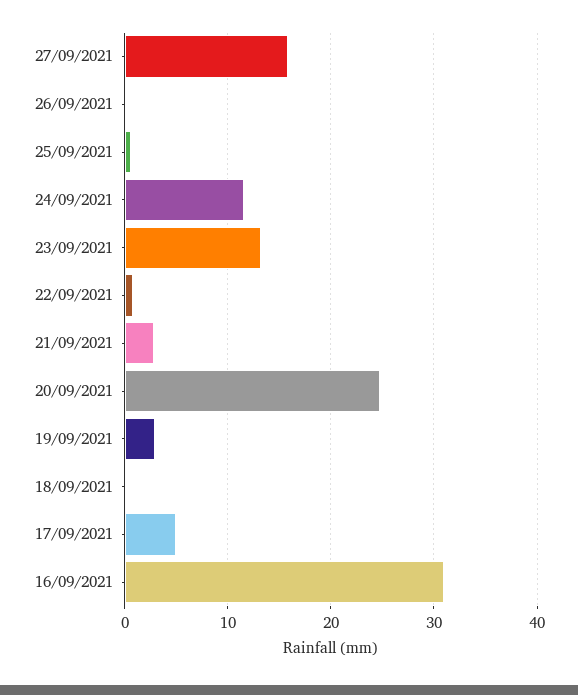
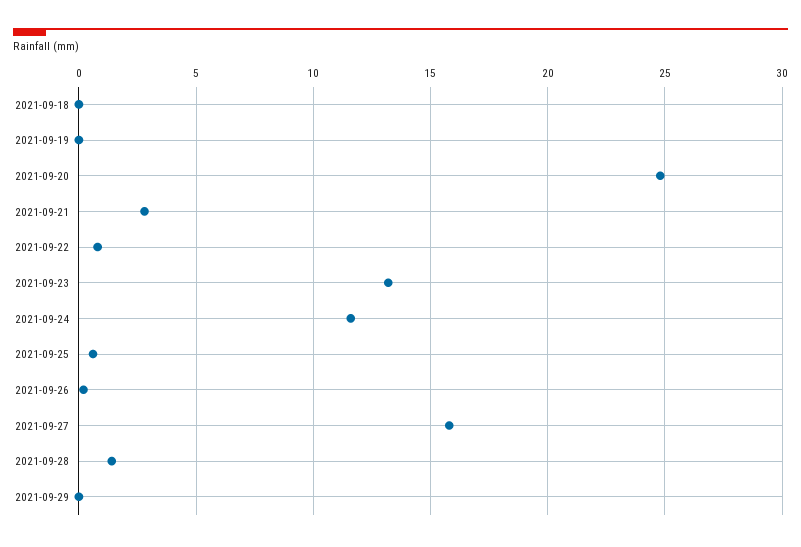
19/09/2021: 3 -> 0
17/09/2021: 5 -> none
16/09/2021: 31 -> none
2021-09-28: none -> 1.5
2021-09-29: none -> 0

